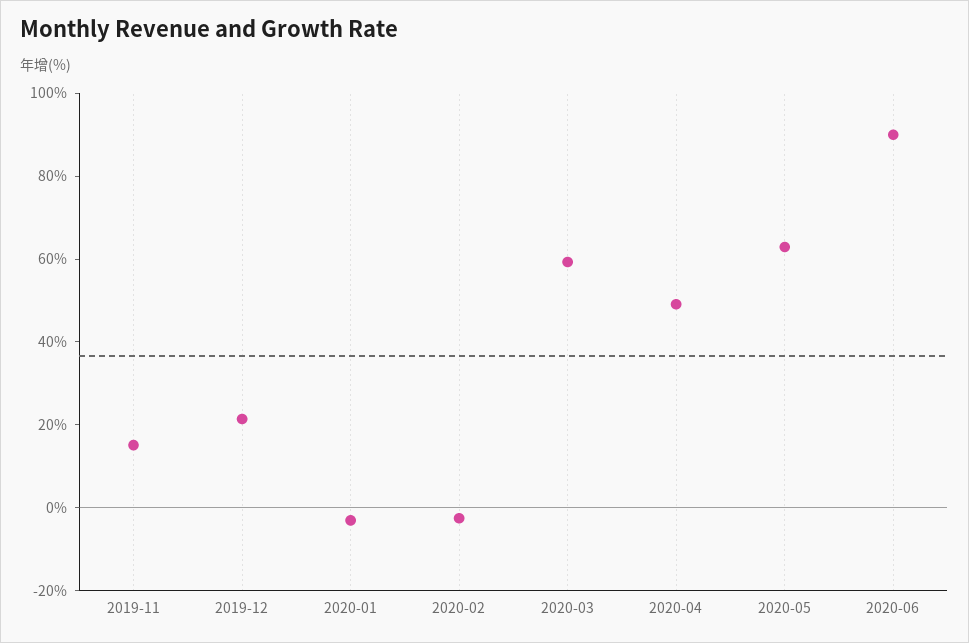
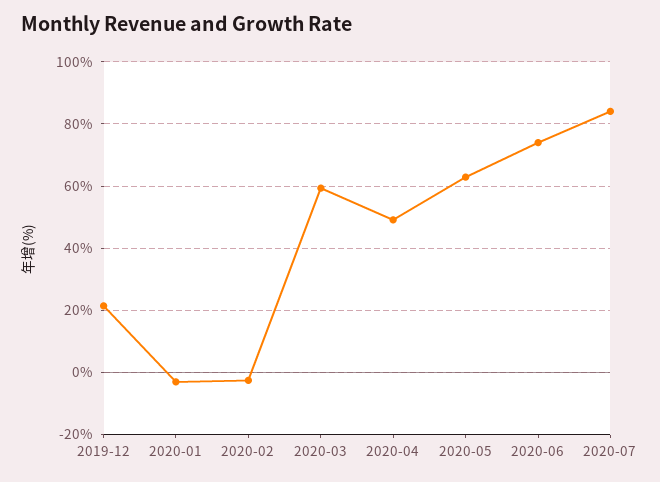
2019-11: 15 -> none
2020-06: 90 -> 74
2020-07: none -> 84

